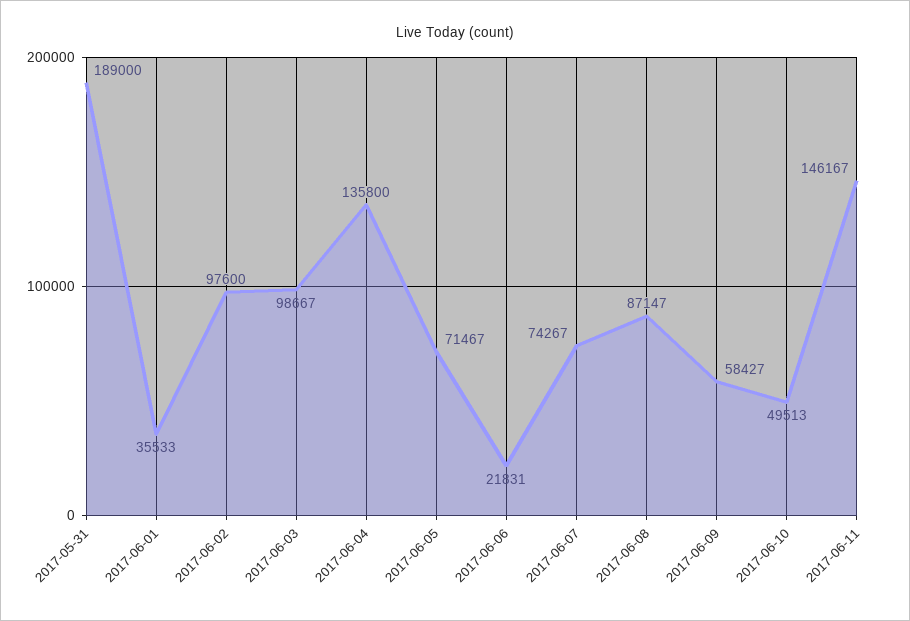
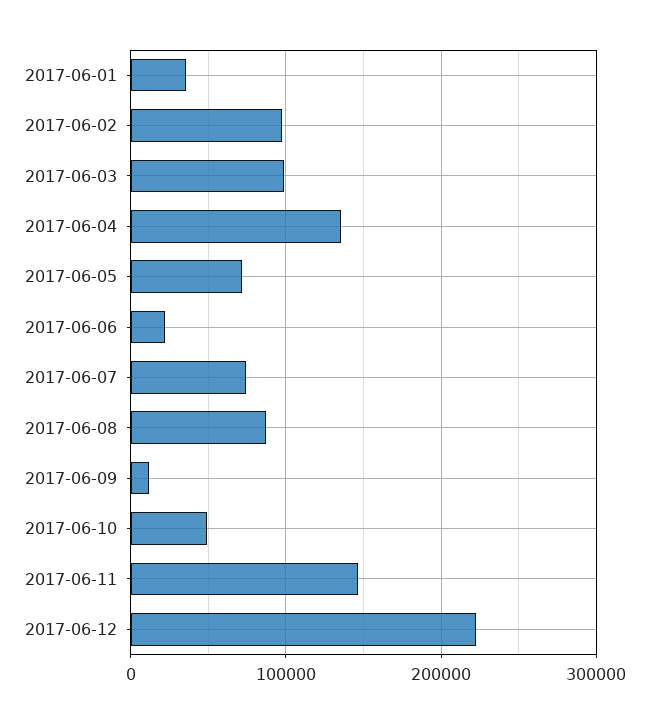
2017-05-31: 189000 -> none
2017-06-09: 58427 -> 10000
2017-06-12: none -> 220000

